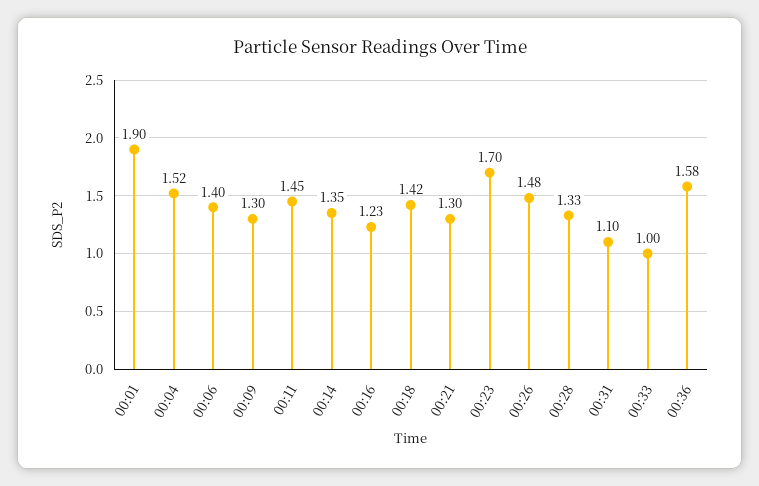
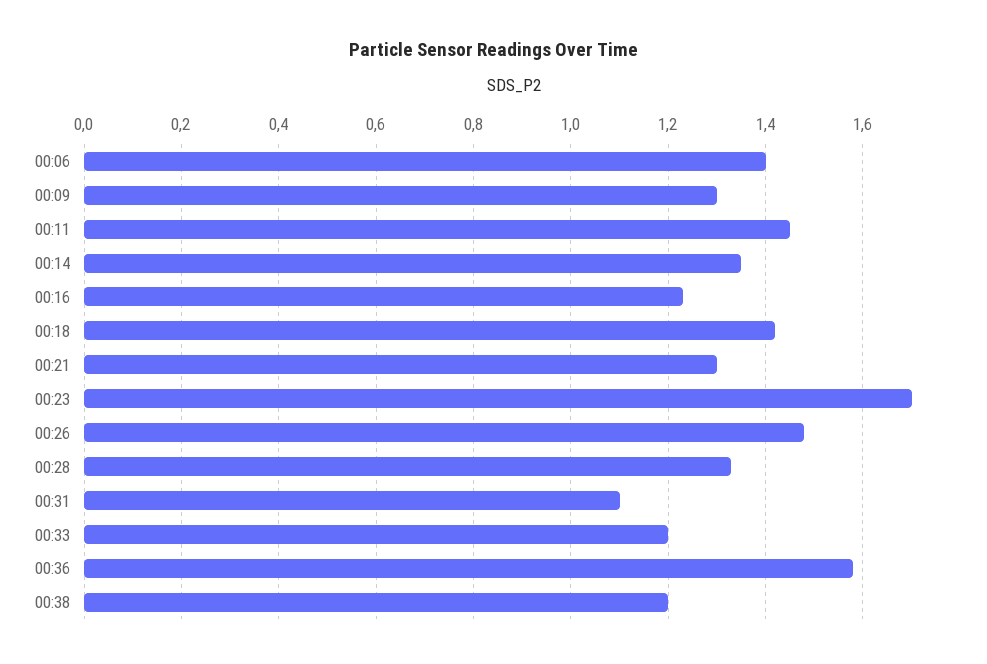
00:01: 1.9 -> none
00:04: 1.52 -> none
00:33: 1 -> 1.2
00:38: none -> 1.2

